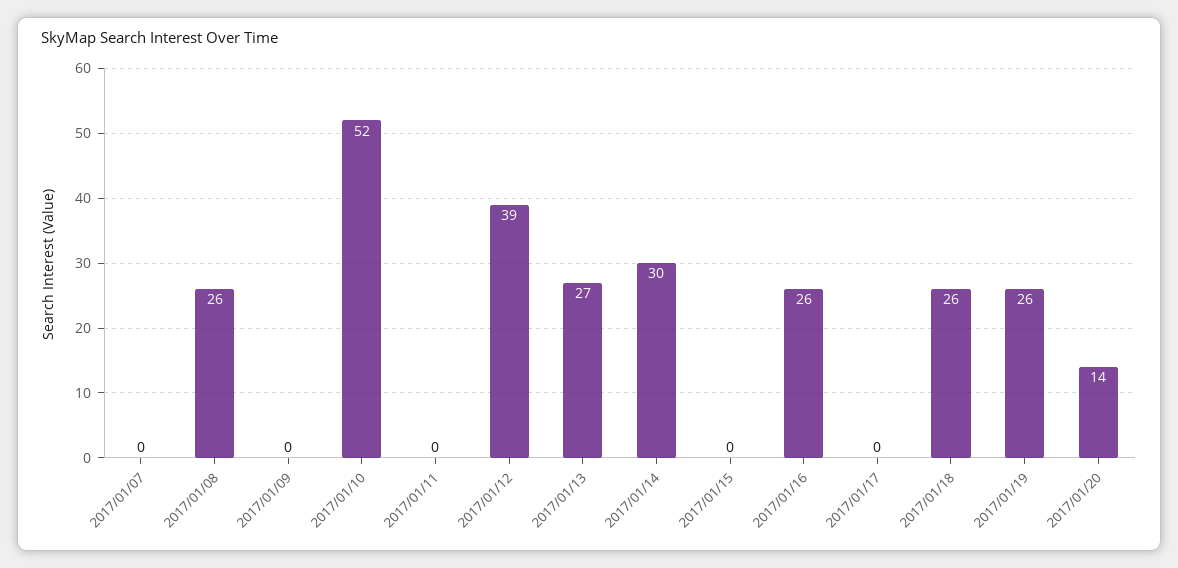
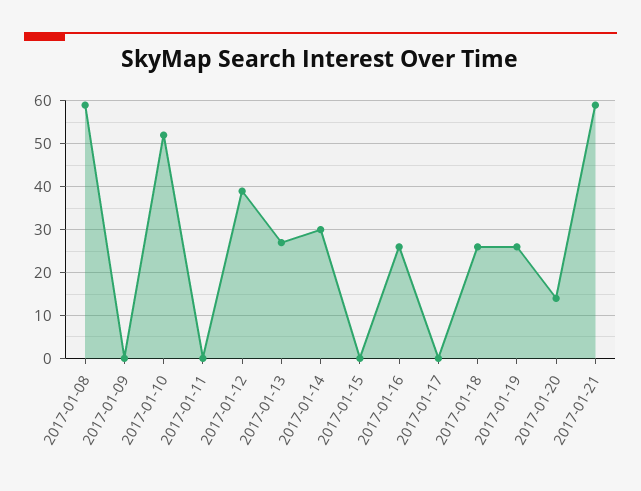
2017/01/07: 0 -> none
2017/01/08: 26 -> 60
2017-01-21: none -> 60

